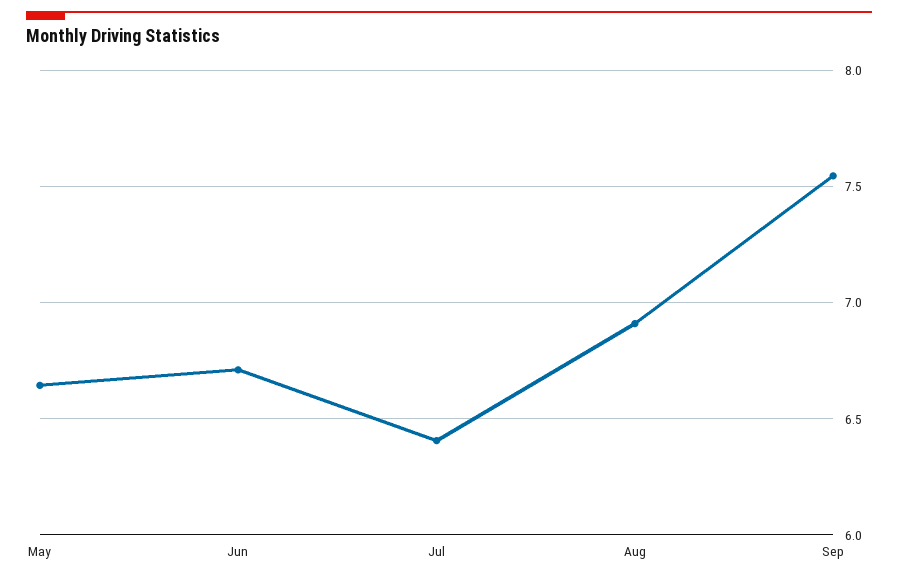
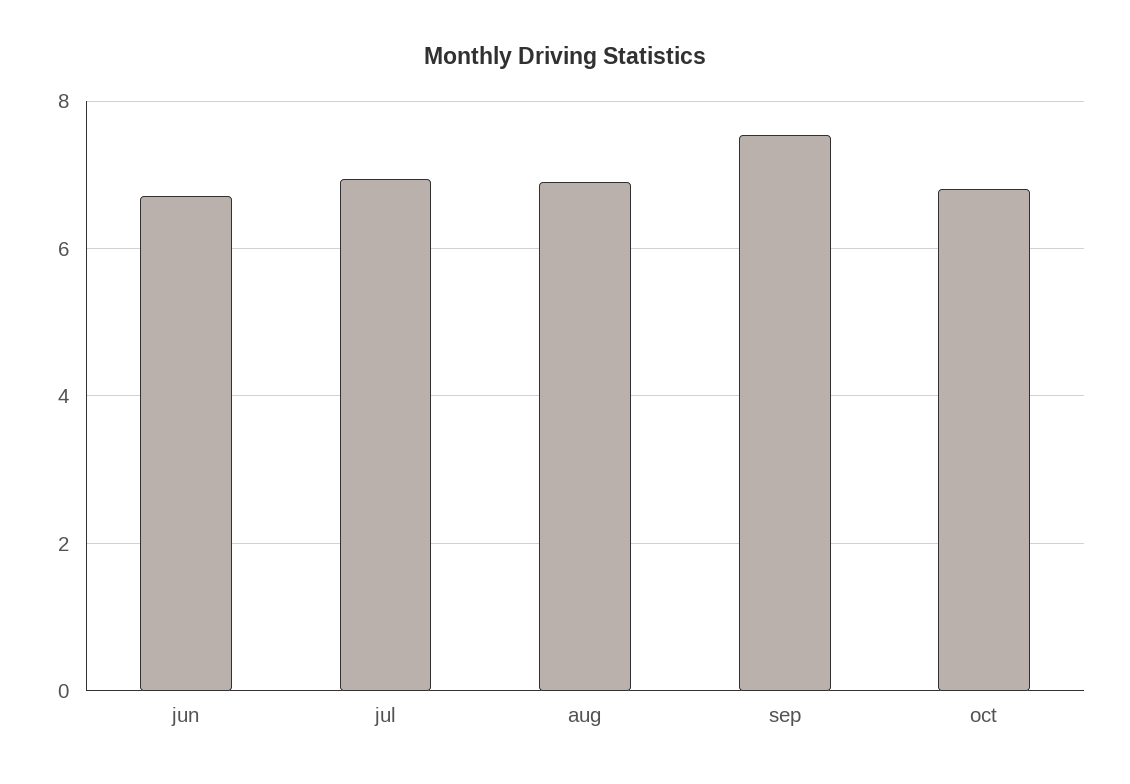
May: 6.65 -> none
Jul: 6.4 -> 7
oct: none -> 6.8

